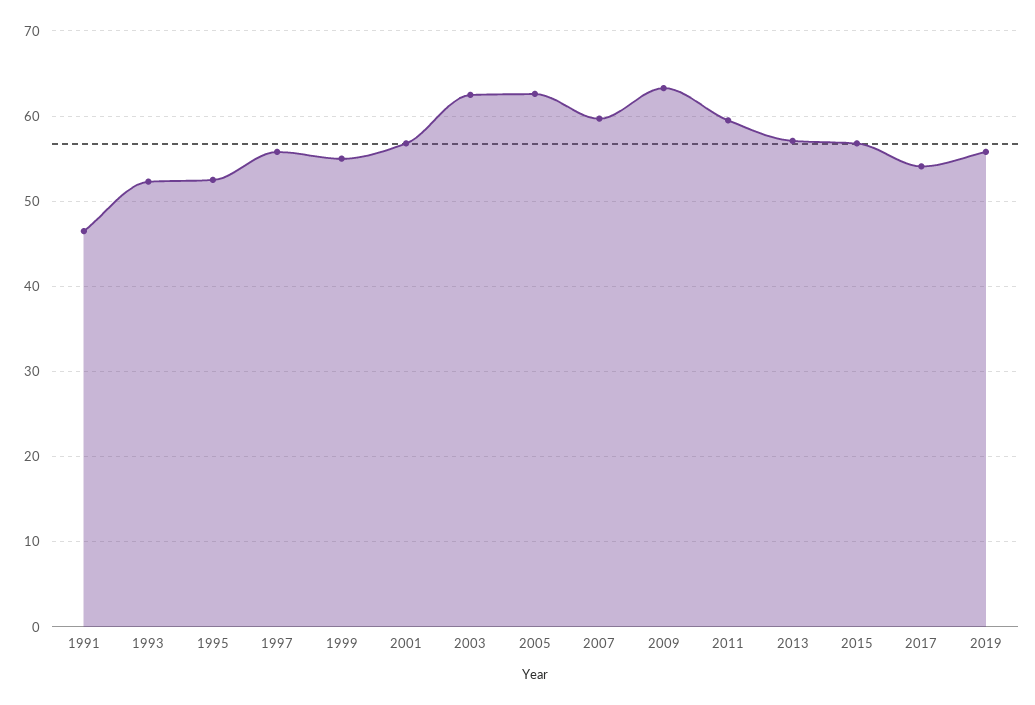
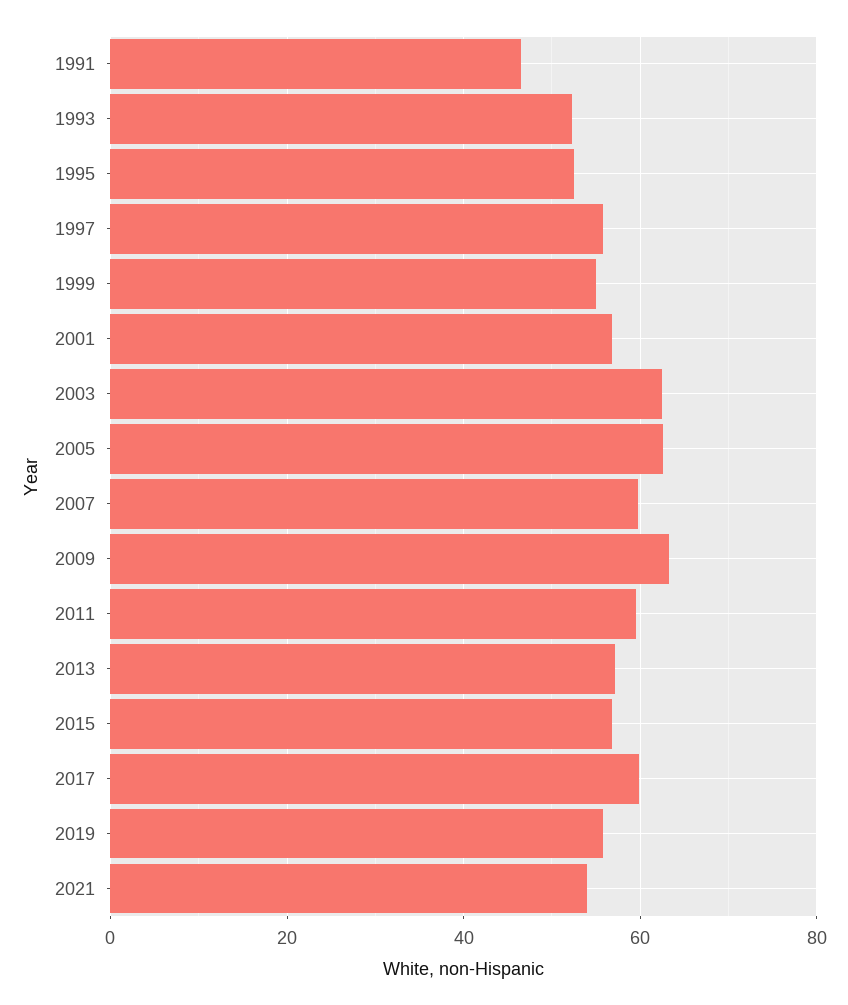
2017: 54 -> 60
2021: none -> 54

